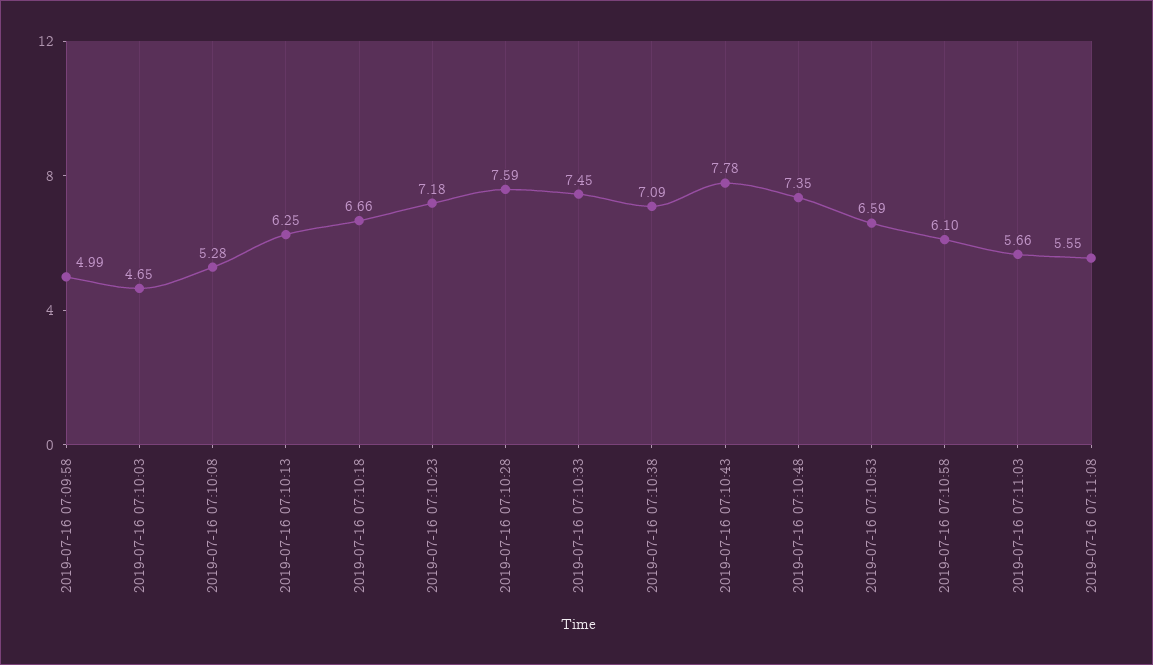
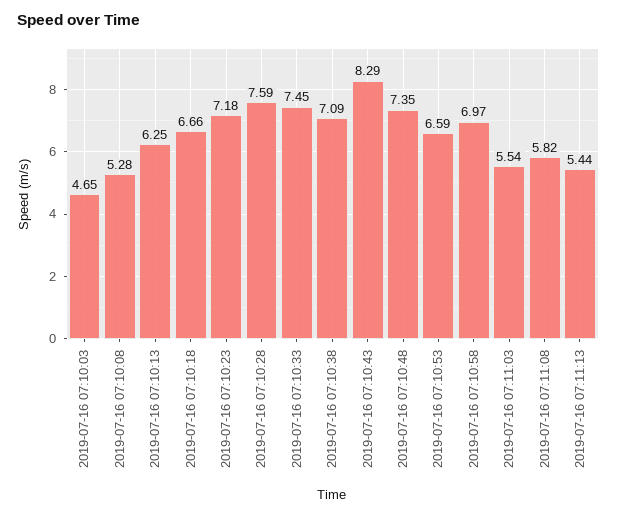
2019-07-16 07:09:58: 4.99 -> none
2019-07-16 07:10:43: 7.78 -> 8.29
2019-07-16 07:10:58: 6.1 -> 6.97
2019-07-16 07:11:03: 5.66 -> 5.54
2019-07-16 07:11:08: 5.55 -> 5.82
2019-07-16 07:11:13: none -> 5.44

